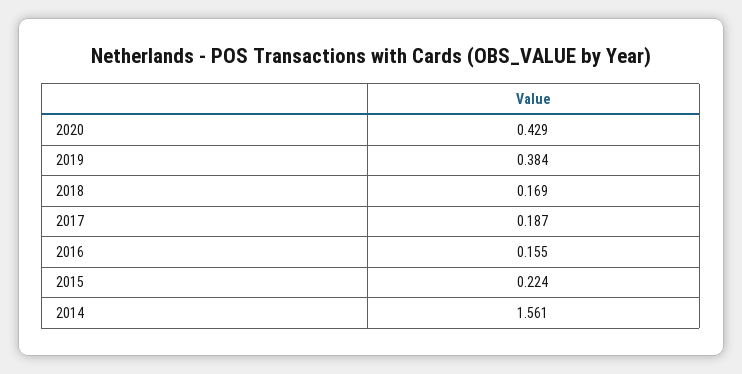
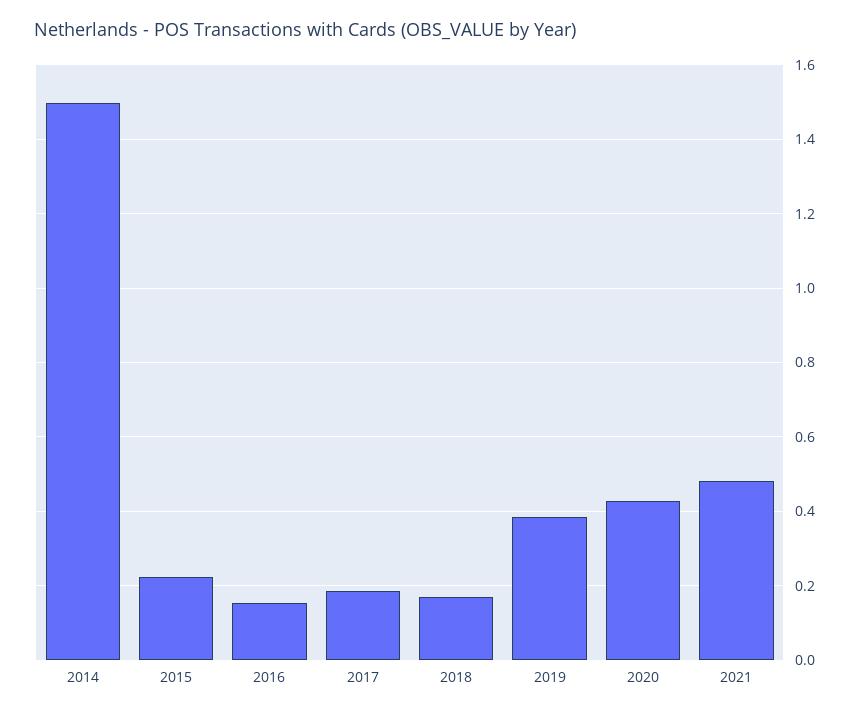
2014: 1.561 -> 1.5
2021: none -> 0.48

